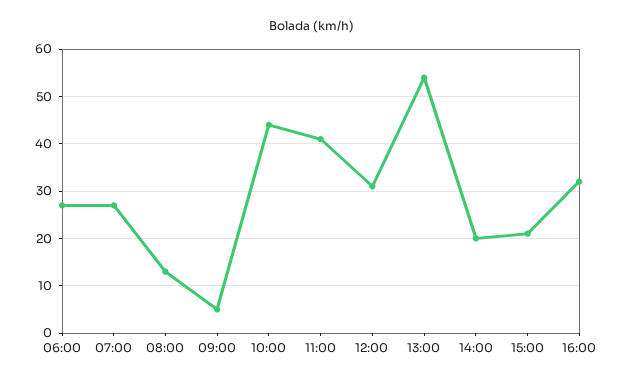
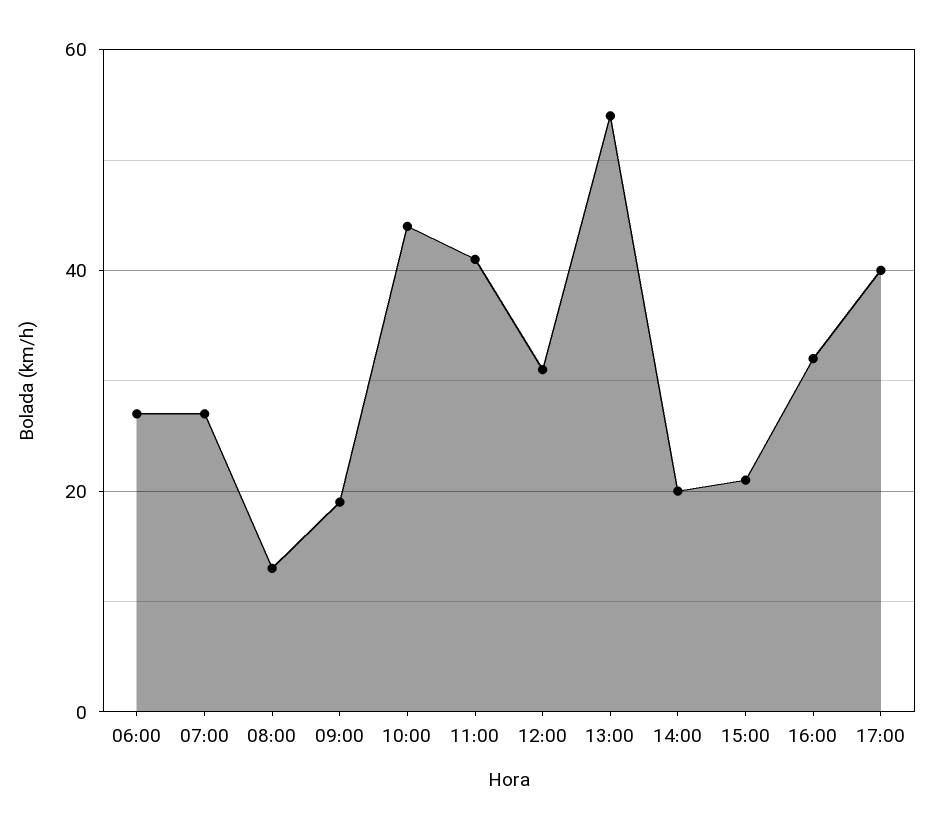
09:00: 5 -> 20
17:00: none -> 40

